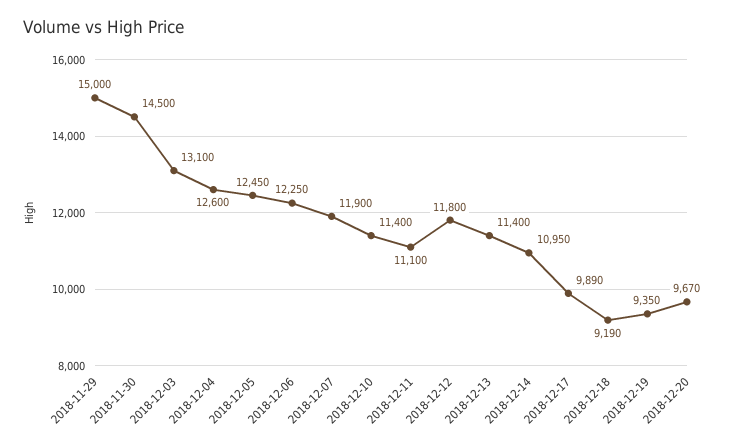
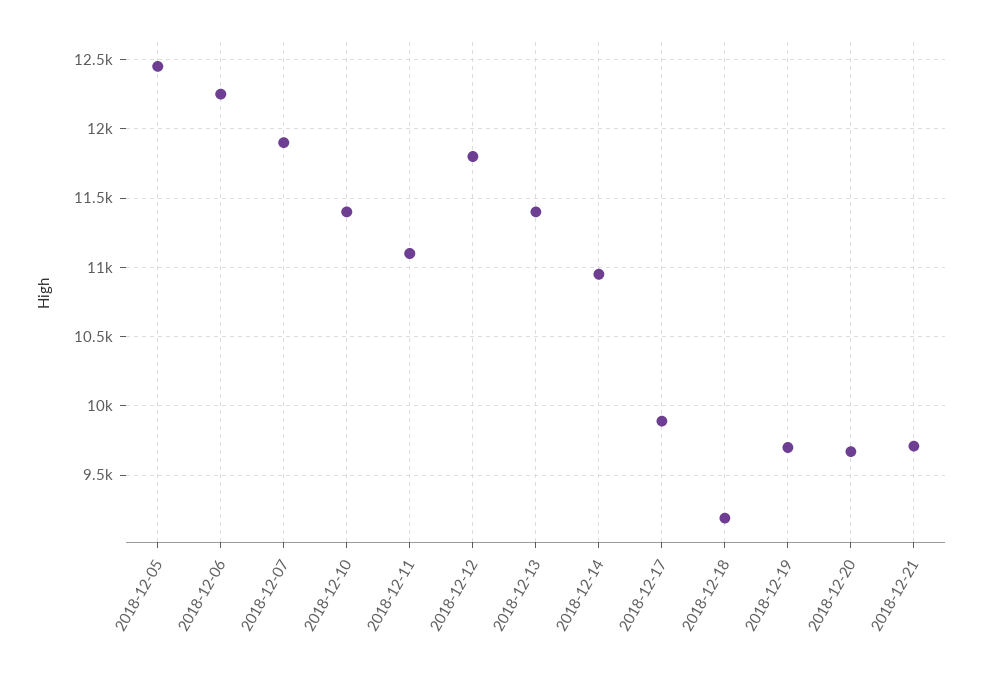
2018-11-29: 15000 -> none
2018-11-30: 14500 -> none
2018-12-03: 13100 -> none
2018-12-04: 12600 -> none
2018-12-19: 9350 -> 9700
2018-12-21: none -> 9700

